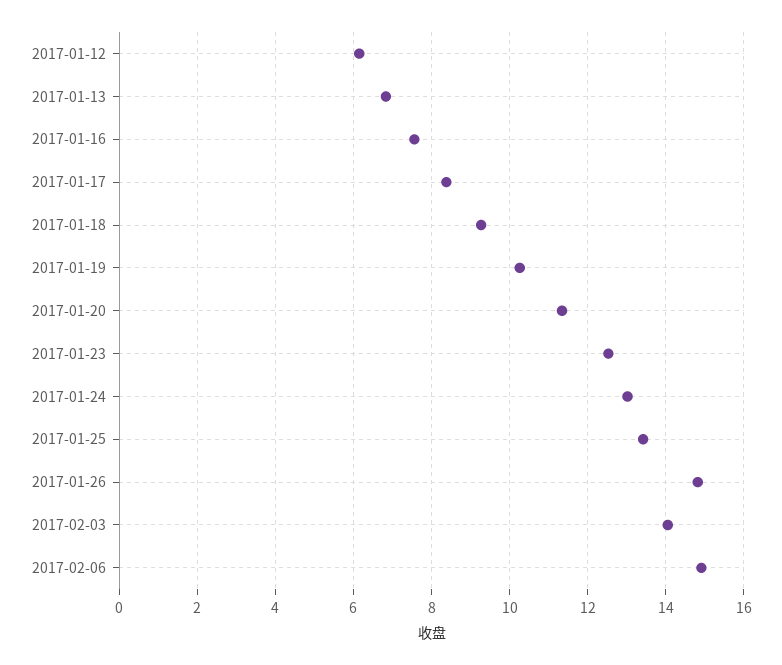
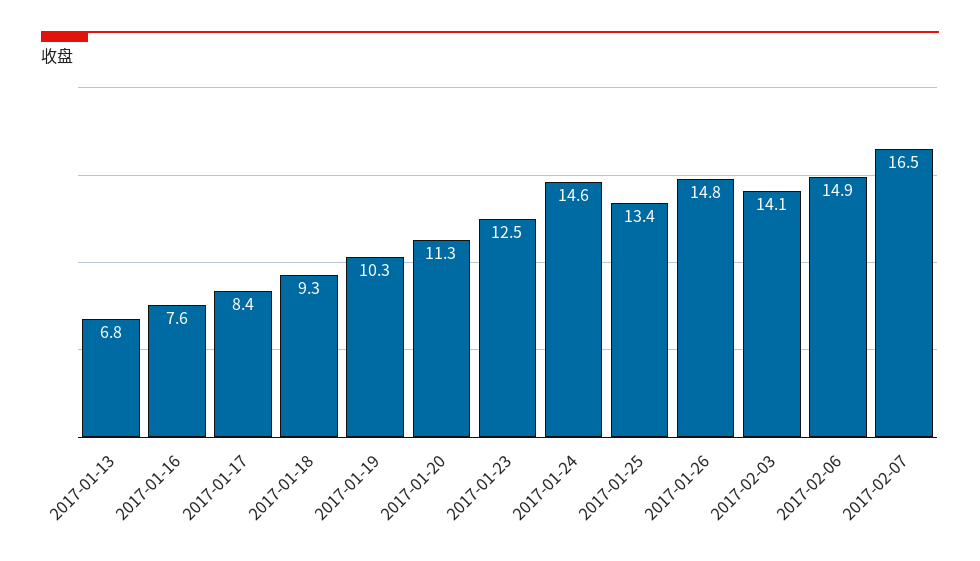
2017-01-12: 6.2 -> none
2017-01-24: 13 -> 14.6
2017-02-07: none -> 16.5

